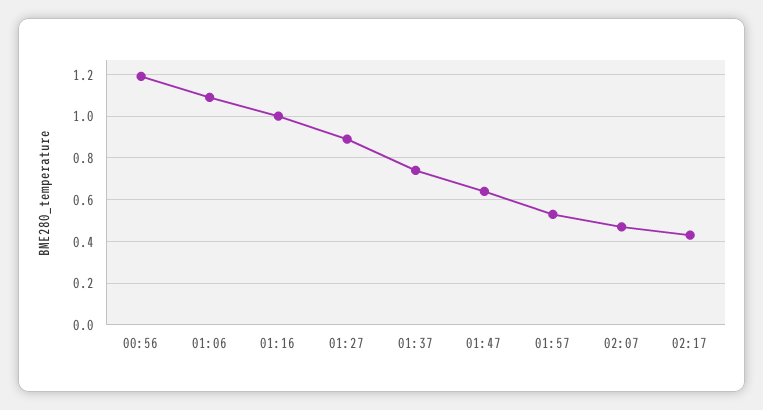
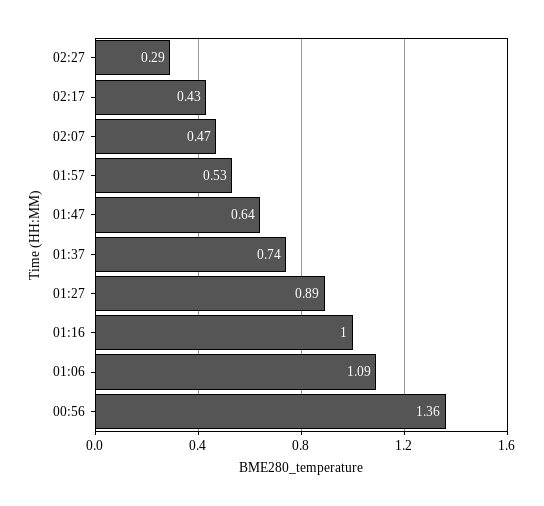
00:56: 1.2 -> 1.36
02:27: none -> 0.29

